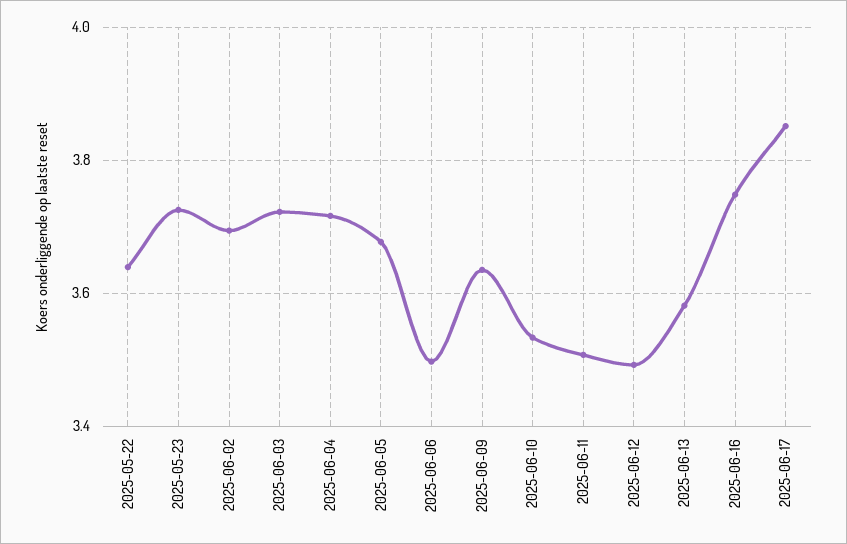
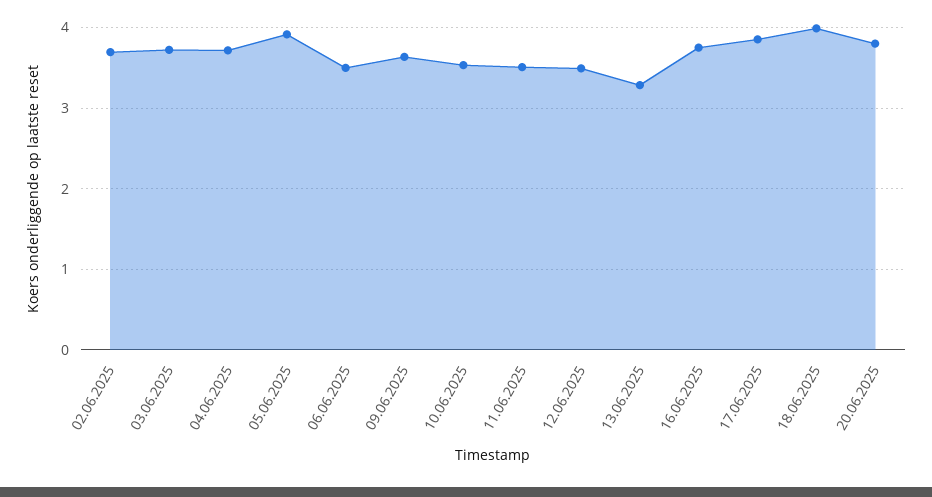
2025-05-22: 3.64 -> none
2025-05-23: 3.72 -> none
2025-06-05: 3.68 -> 3.9
2025-06-13: 3.58 -> 3.3
18.06.2025: none -> 4
20.06.2025: none -> 3.8

